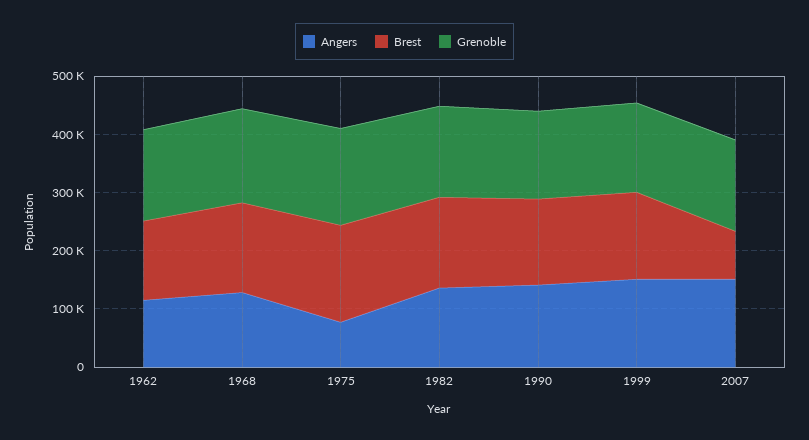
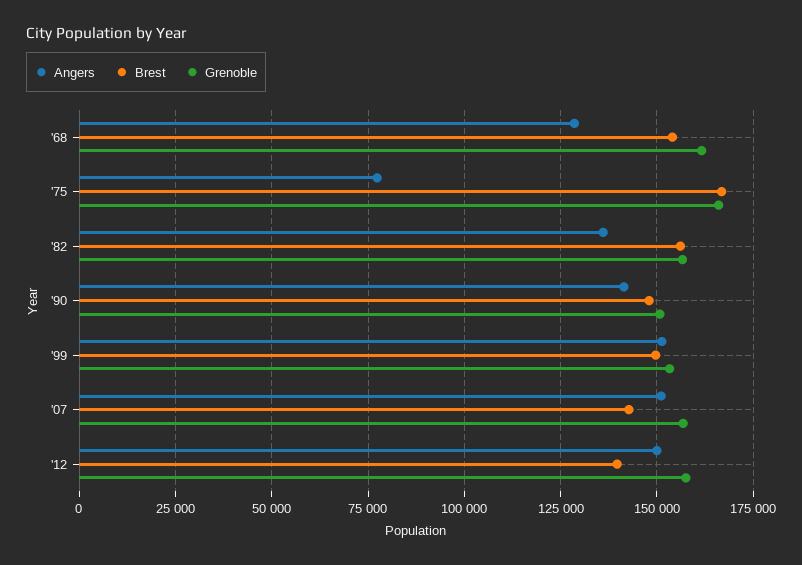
Angers, 1962: 120000 -> none
Brest, 1962: 140000 -> none
Grenoble, 1962: 160000 -> none
Brest, 2007: 80000 -> 142500
Angers, '12: none -> 150000
Brest, '12: none -> 140000
Grenoble, '12: none -> 157500

